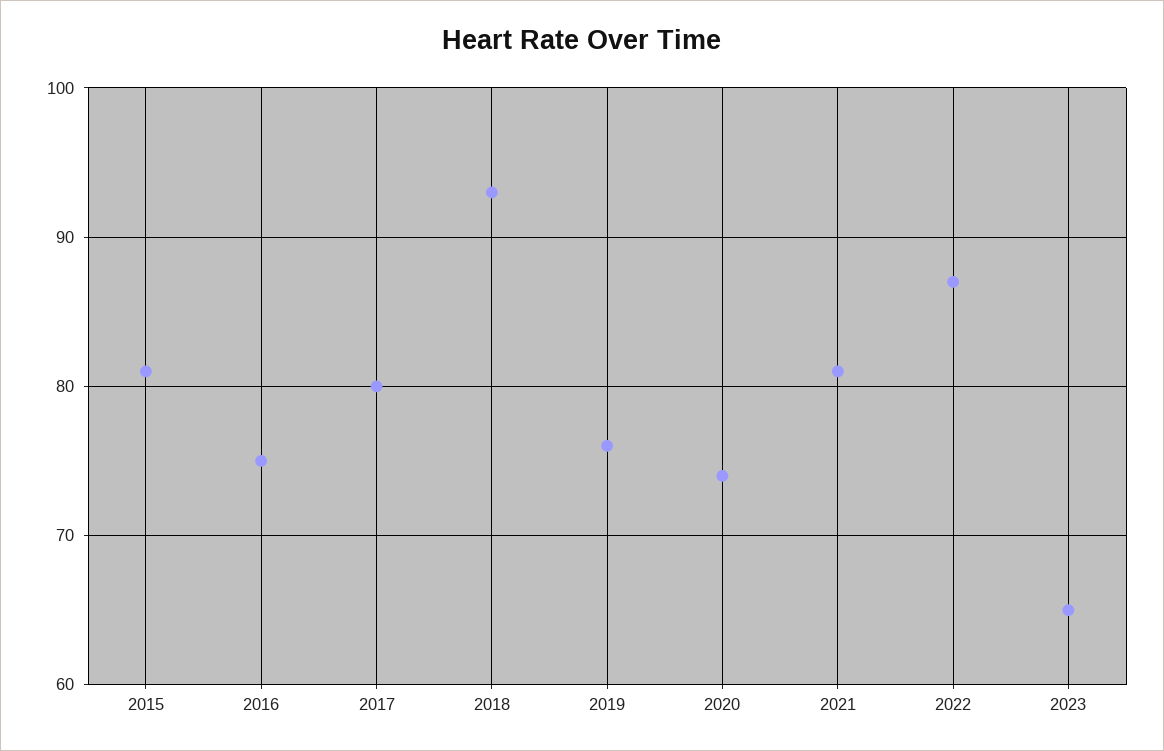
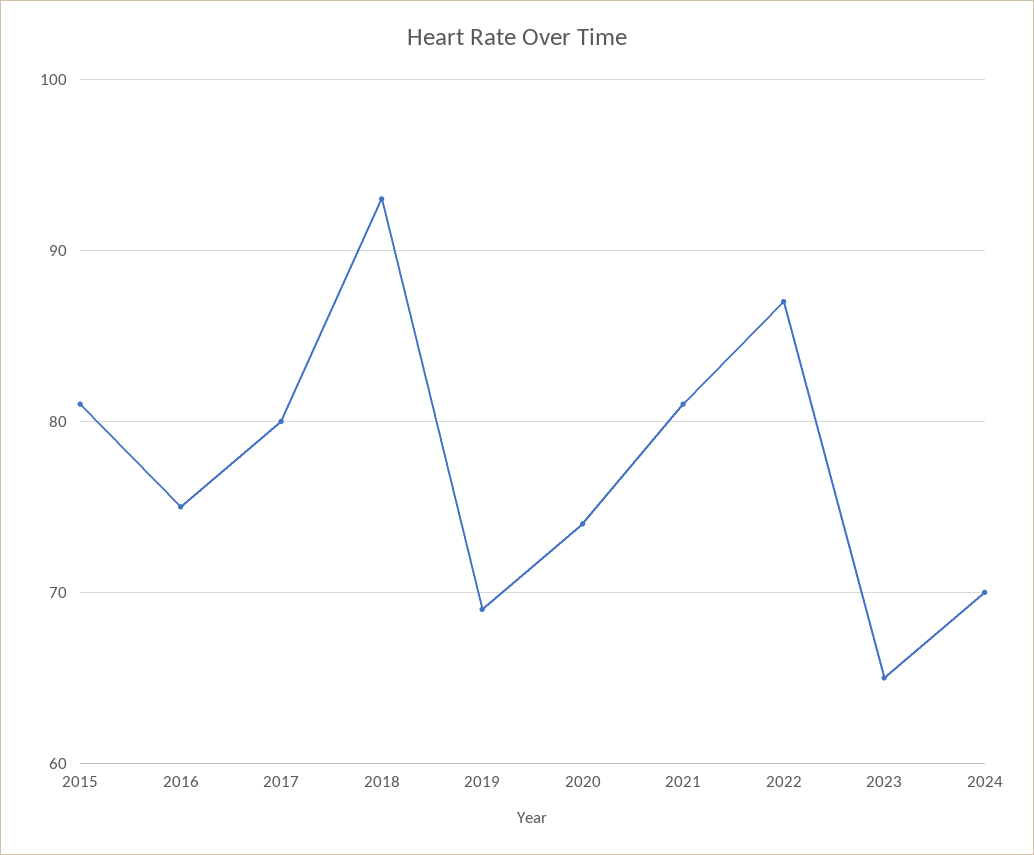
2019: 76 -> 69
2024: none -> 70

